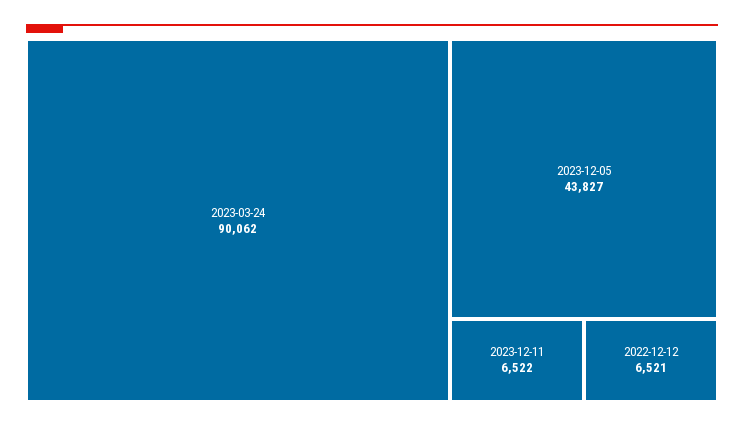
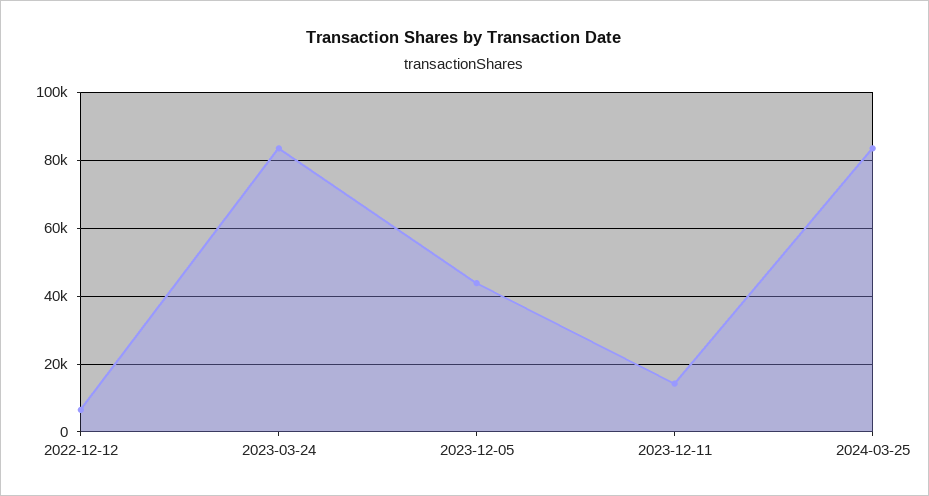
2023-03-24: 90062 -> 84000
2023-12-11: 6522 -> 14000
2024-03-25: none -> 84000

